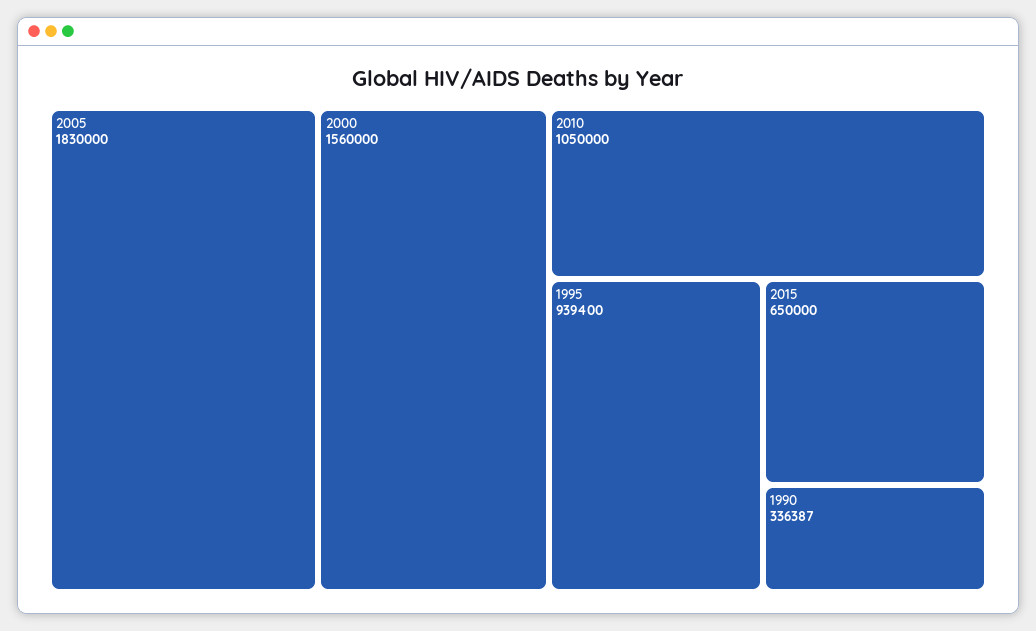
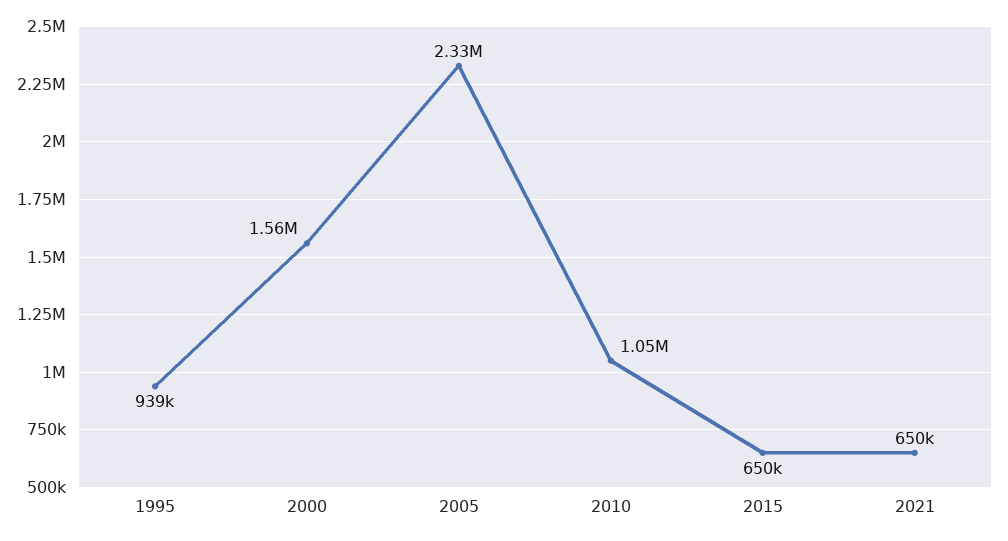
2005: 1830000 -> 2330000
1990: 336387 -> none
2021: none -> 650000

